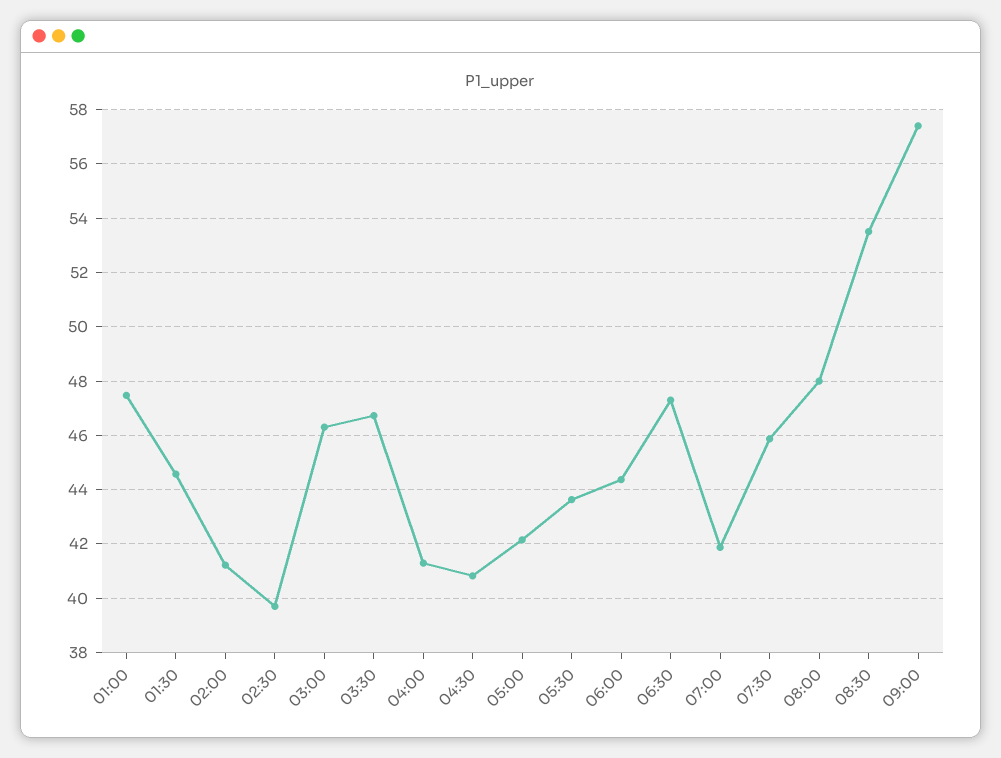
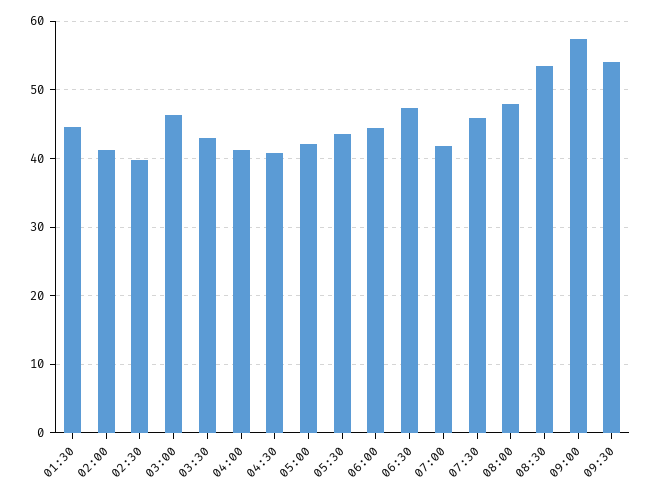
01:00: 47.5 -> none
03:30: 46.75 -> 43
09:30: none -> 54

